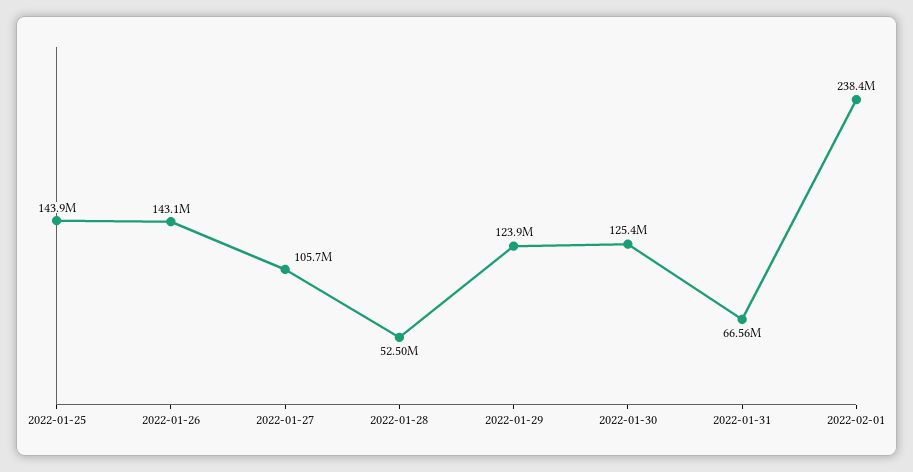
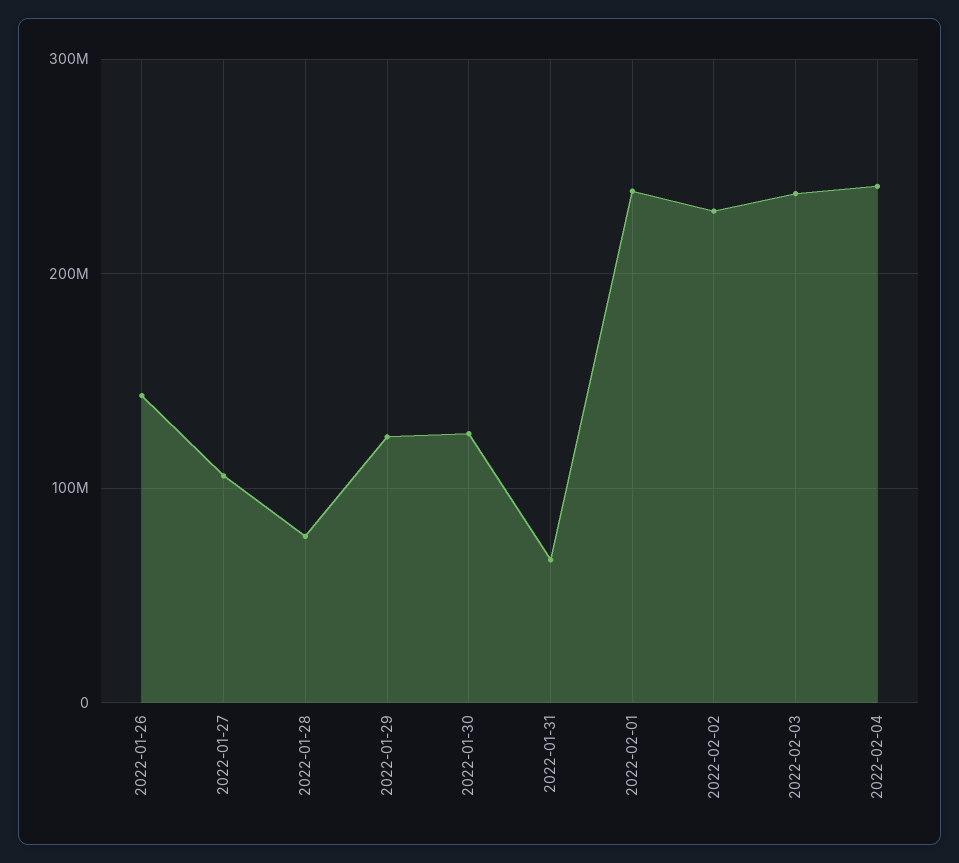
2022-01-25: 143900000 -> none
2022-01-28: 52500000 -> 80000000
2022-02-02: none -> 230000000
2022-02-03: none -> 240000000
2022-02-04: none -> 240000000

